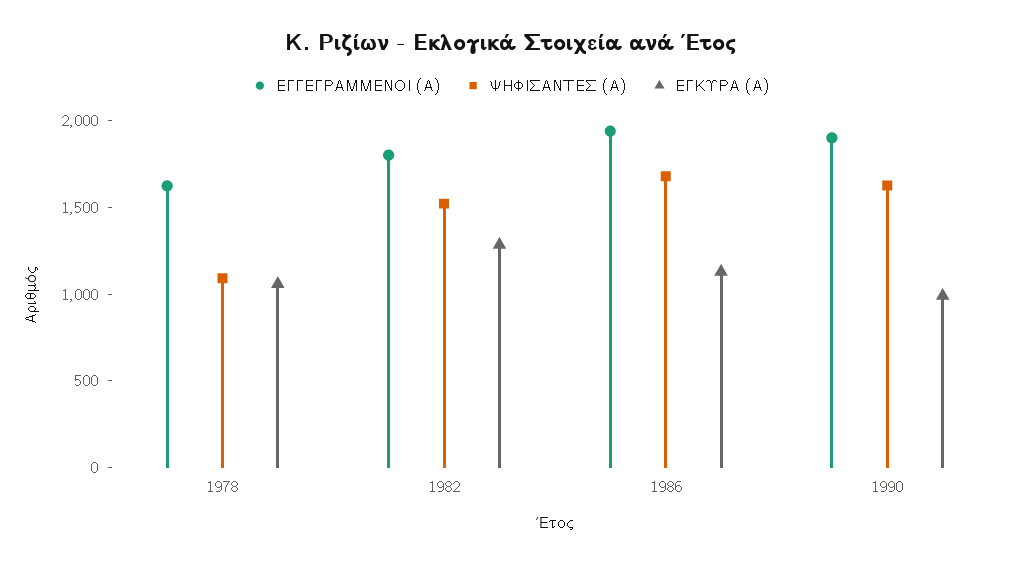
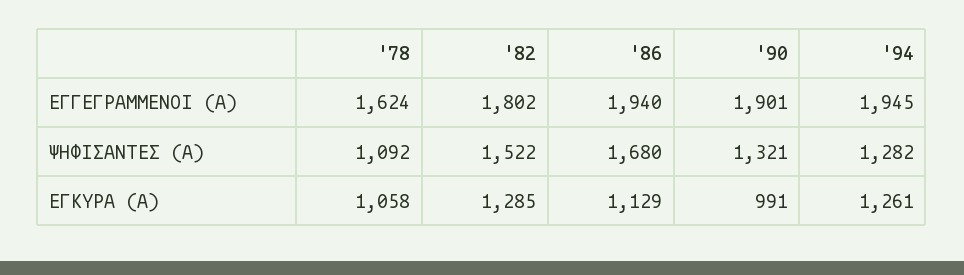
ΨΗΦΙΣΑΝΤΕΣ (Α), 1990: 1600 -> 1321
ΕΓΓΕΓΡΑΜΜΕΝΟΙ (Α), '94: none -> 1945
ΨΗΦΙΣΑΝΤΕΣ (Α), '94: none -> 1282
ΕΓΚΥΡΑ (Α), '94: none -> 1261

